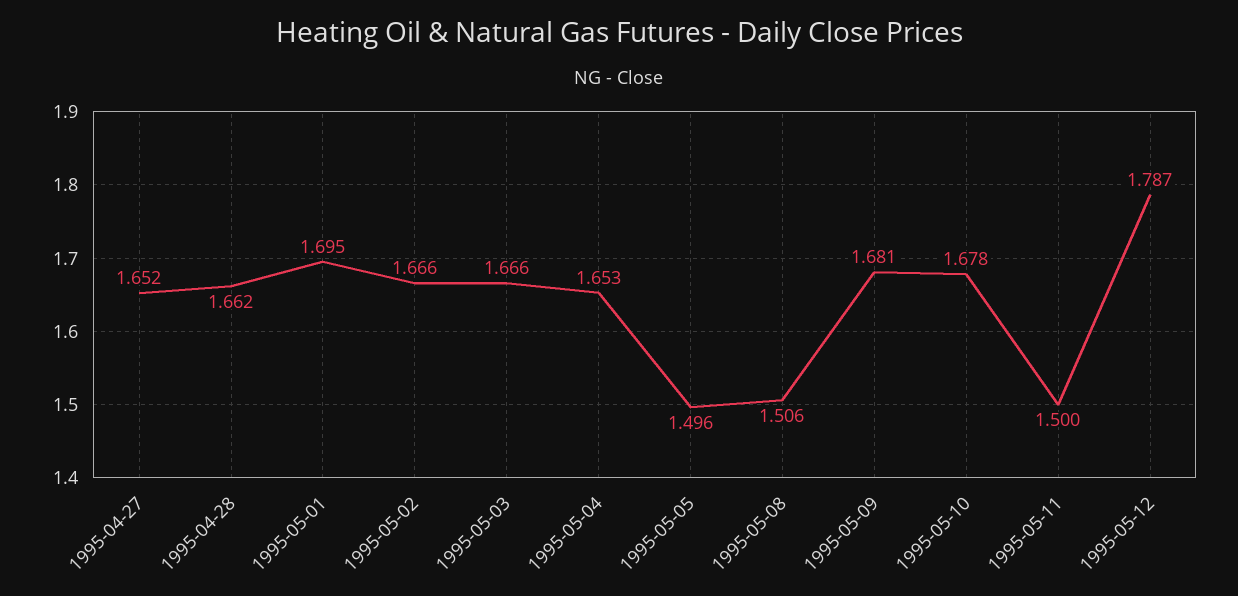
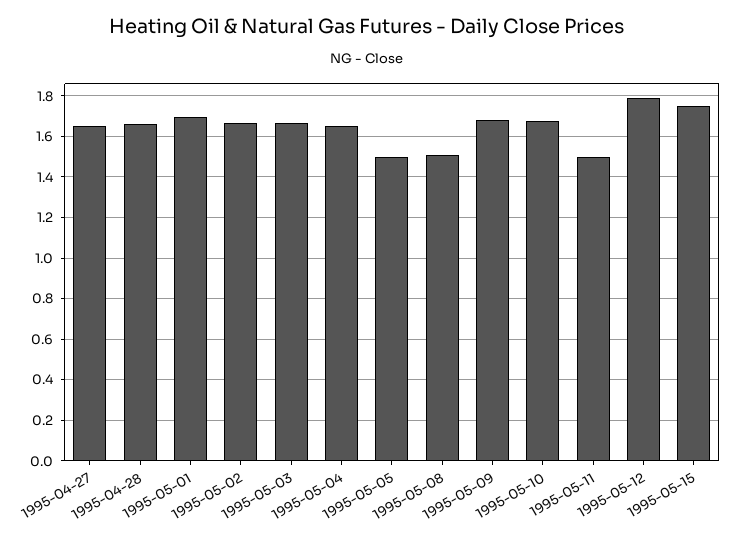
1995-05-15: none -> 1.75

